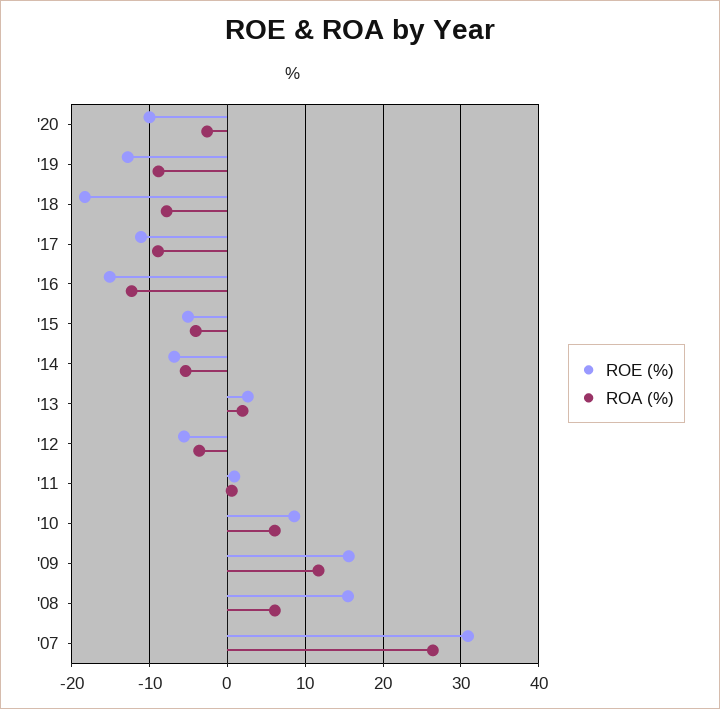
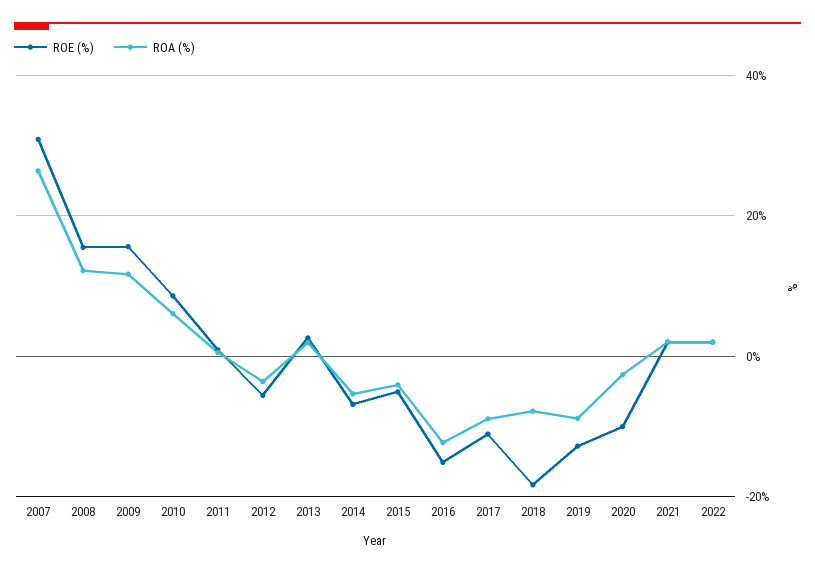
ROA (%), '08: 6 -> 12
ROE (%), 2021: none -> 2
ROA (%), 2021: none -> 2
ROE (%), 2022: none -> 2
ROA (%), 2022: none -> 2

